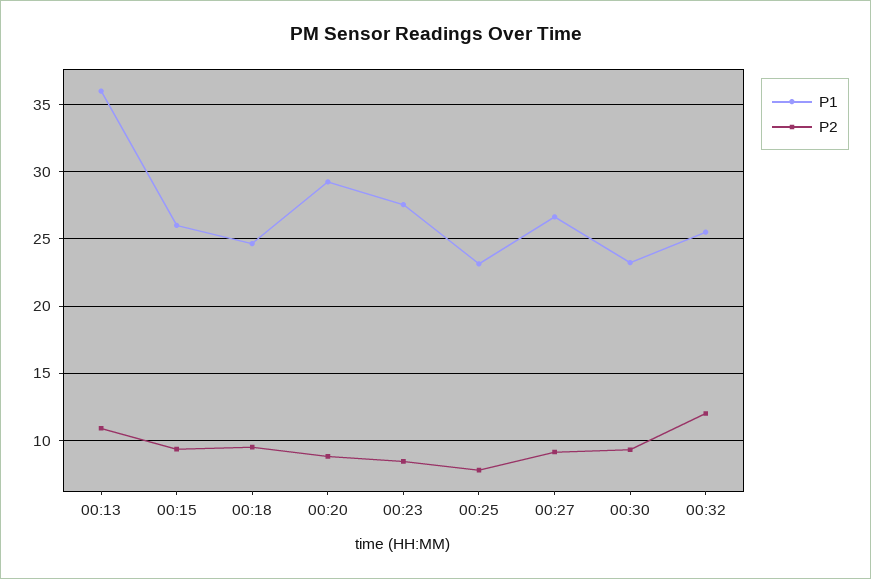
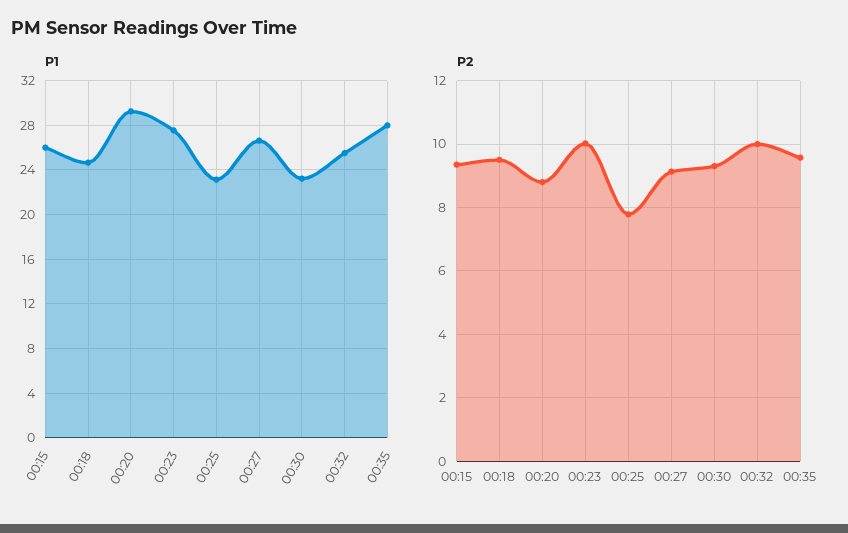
P1, 00:13: 36 -> none
P2, 00:13: 11 -> none
P2, 00:23: 8.5 -> 10
P2, 00:32: 12 -> 10
P1, 00:35: none -> 28
P2, 00:35: none -> 9.6

